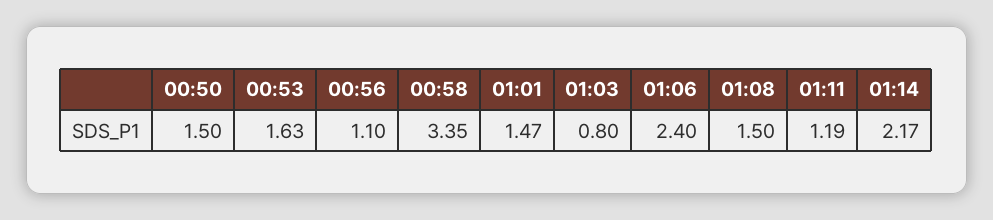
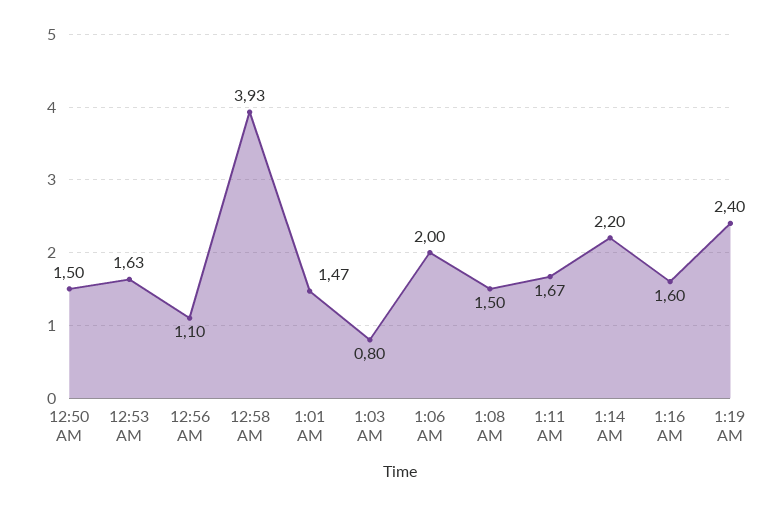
00:58: 3.35 -> 3.93
01:06: 2.4 -> 2
01:11: 1.19 -> 1.67
01:14: 2.17 -> 2.2
1:16 AM: none -> 1.6
1:19 AM: none -> 2.4

